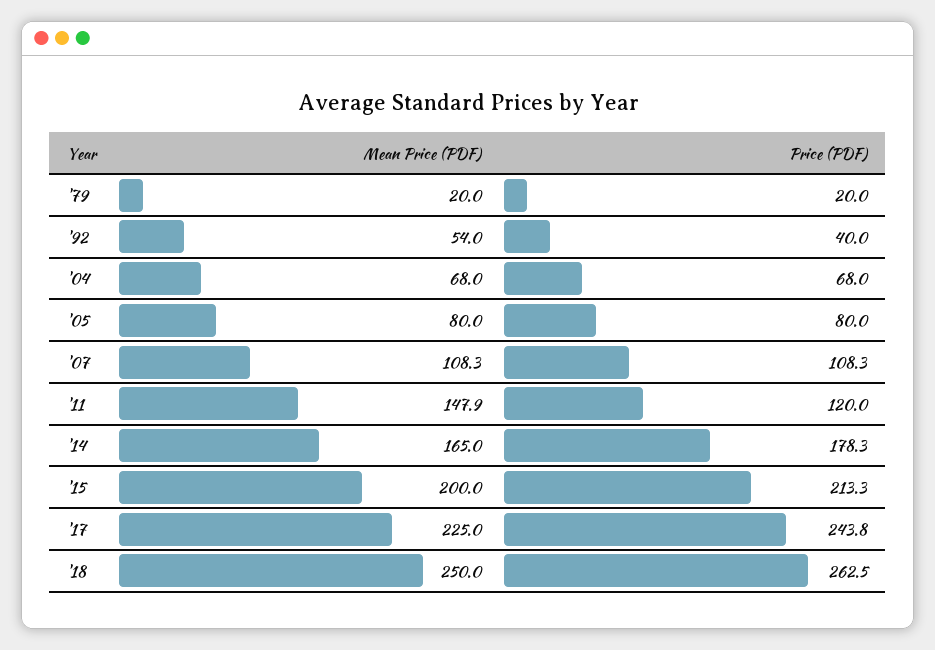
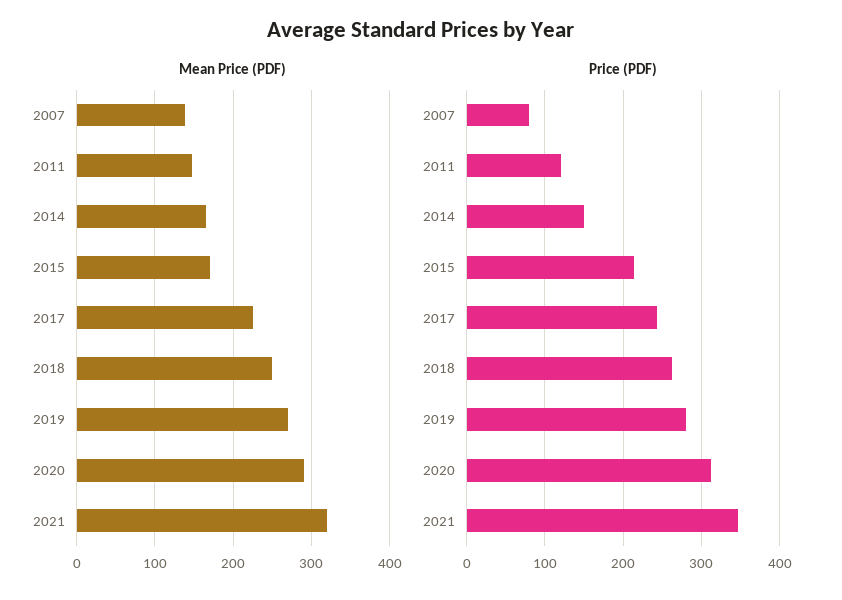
Mean Price (PDF), '79: 20 -> none
Price (PDF), '79: 20 -> none
Mean Price (PDF), '92: 54 -> none
Price (PDF), '92: 40 -> none
Mean Price (PDF), '04: 68 -> none
Price (PDF), '04: 68 -> none
Mean Price (PDF), '05: 80 -> none
Price (PDF), '05: 80 -> none
Mean Price (PDF), '07: 108.3 -> 140
Price (PDF), '07: 108.3 -> 80
Price (PDF), '14: 178.3 -> 150
Mean Price (PDF), '15: 200 -> 170
Mean Price (PDF), 2019: none -> 270
Mean Price (PDF), 2020: none -> 290
Mean Price (PDF), 2021: none -> 320
Price (PDF), 2019: none -> 280
Price (PDF), 2020: none -> 310
Price (PDF), 2021: none -> 350

